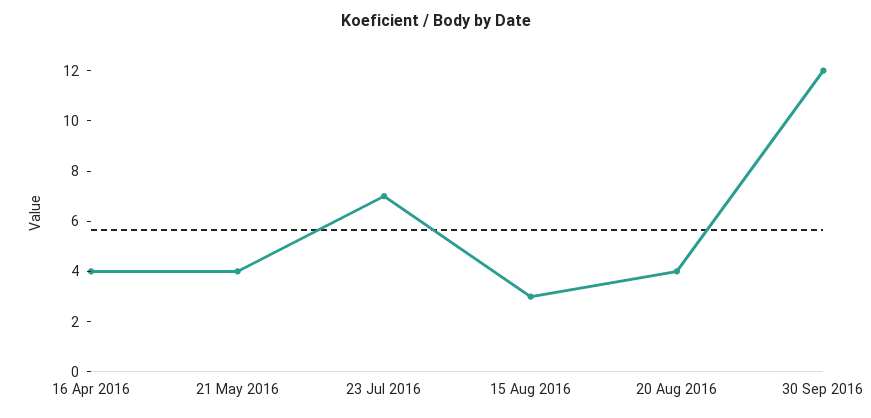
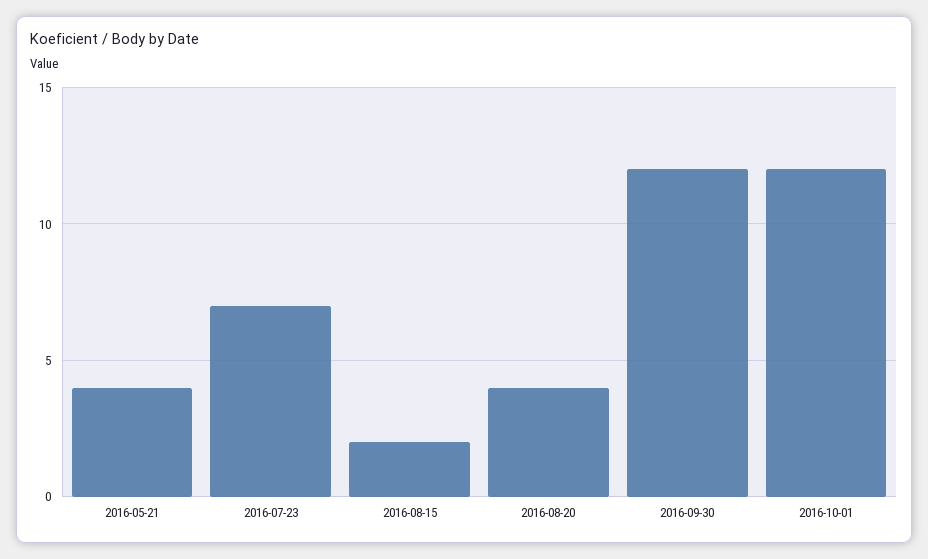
16 Apr 2016: 4 -> none
15 Aug 2016: 3 -> 2
2016-10-01: none -> 12

